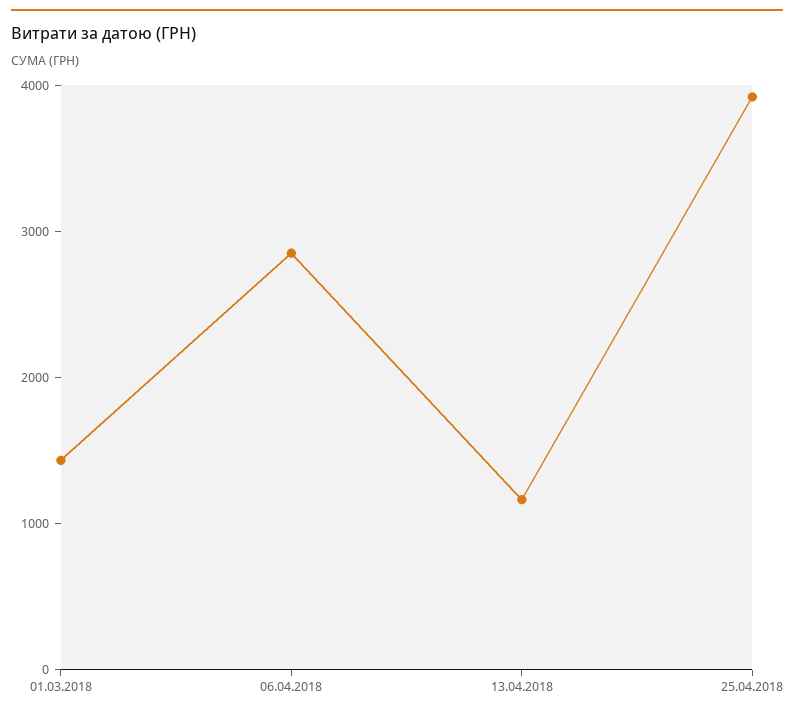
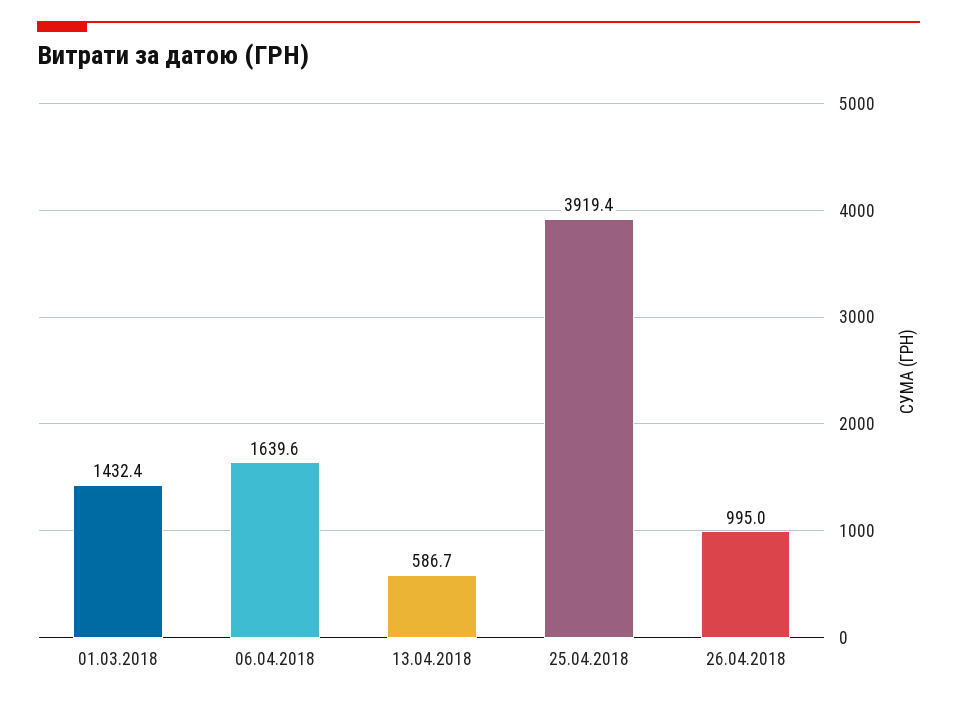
06.04.2018: 2800 -> 1639.6
13.04.2018: 1200 -> 586.7
26.04.2018: none -> 995

